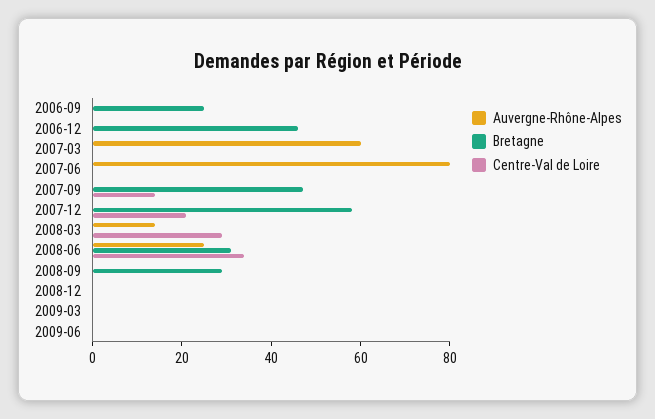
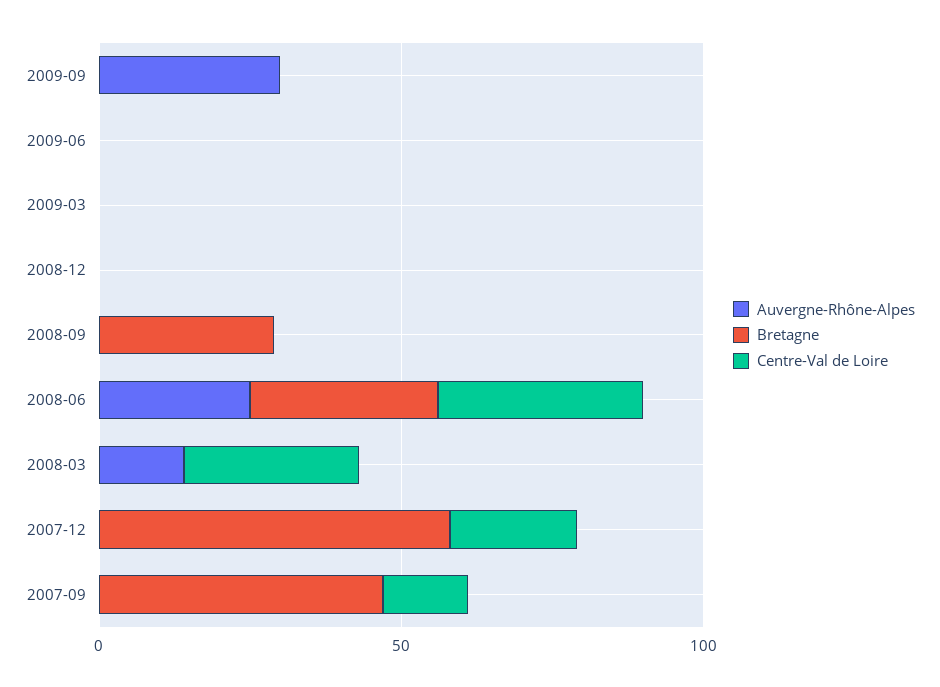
Auvergne-Rhône-Alpes, 2006-09: 0 -> none
Bretagne, 2006-09: 25 -> none
Centre-Val de Loire, 2006-09: 0 -> none
Auvergne-Rhône-Alpes, 2006-12: 0 -> none
Bretagne, 2006-12: 45 -> none
Centre-Val de Loire, 2006-12: 0 -> none
Auvergne-Rhône-Alpes, 2007-03: 60 -> none
Bretagne, 2007-03: 0 -> none
Centre-Val de Loire, 2007-03: 0 -> none
Auvergne-Rhône-Alpes, 2007-06: 80 -> none
Bretagne, 2007-06: 0 -> none
Centre-Val de Loire, 2007-06: 0 -> none
Auvergne-Rhône-Alpes, 2009-09: none -> 30
Bretagne, 2009-09: none -> 0
Centre-Val de Loire, 2009-09: none -> 0

